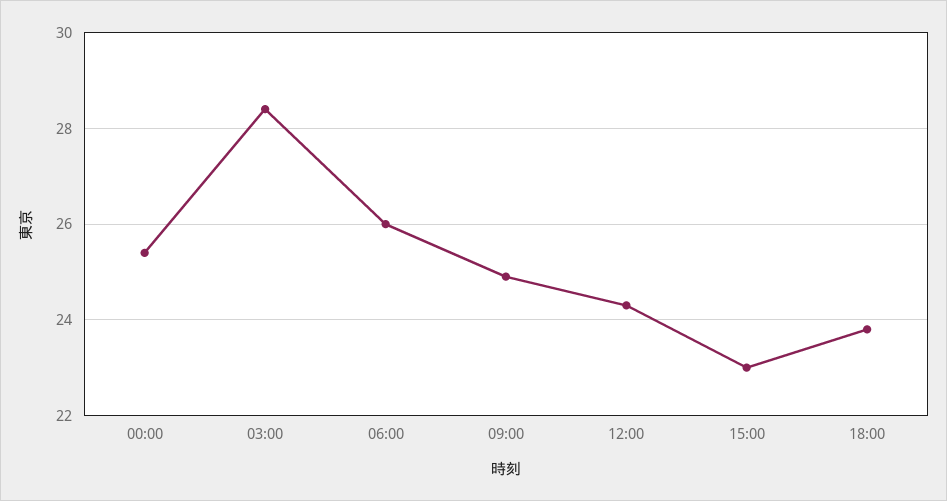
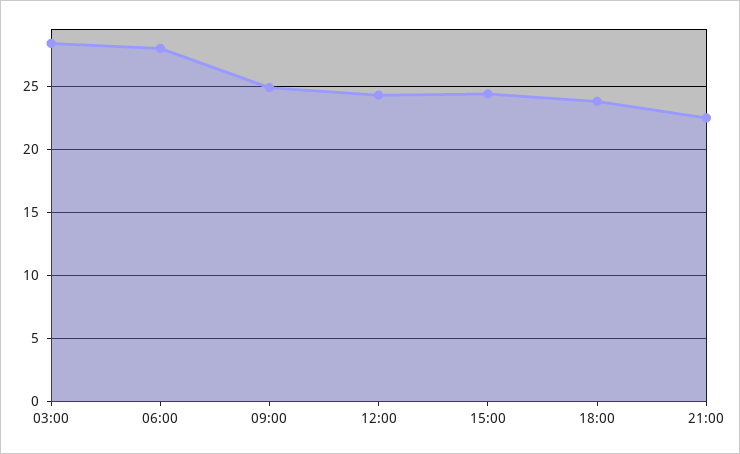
00:00: 25.5 -> none
06:00: 26 -> 28
15:00: 23 -> 24.5
21:00: none -> 22.5

